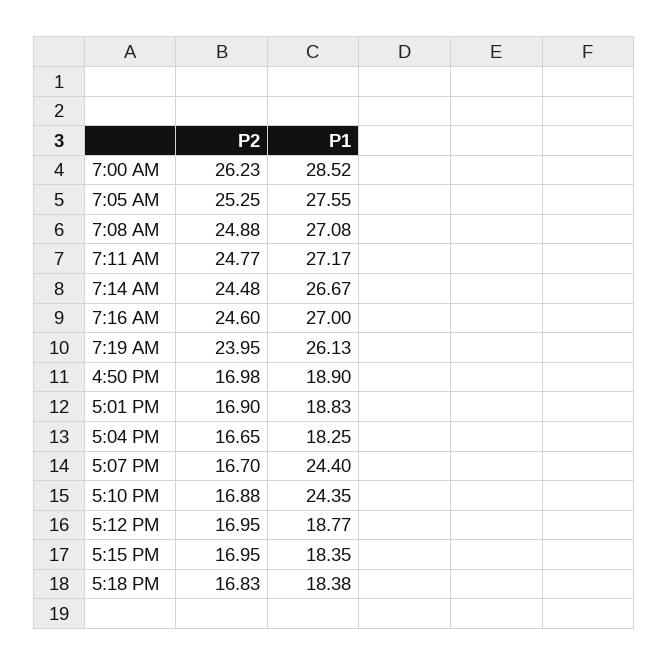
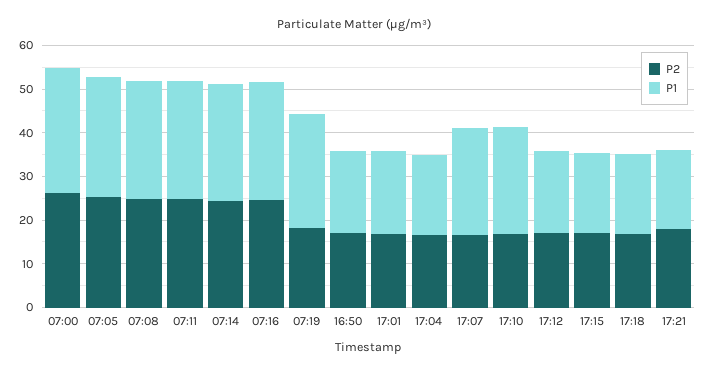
P2, 7:19 AM: 23.95 -> 18
P2, 17:21: none -> 18
P1, 17:21: none -> 18

